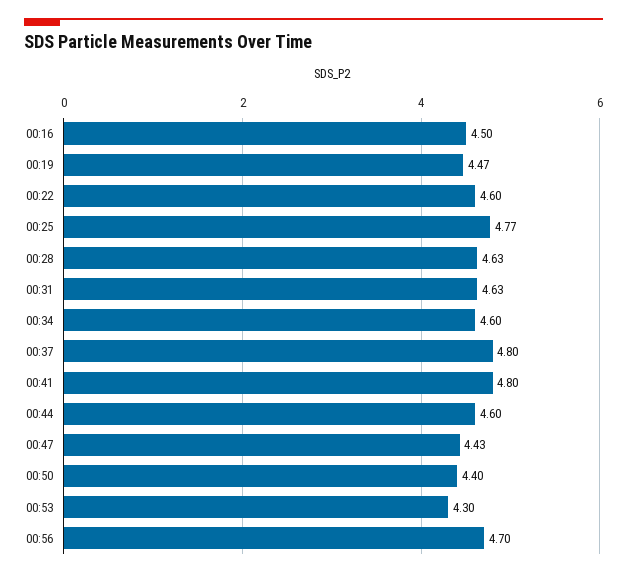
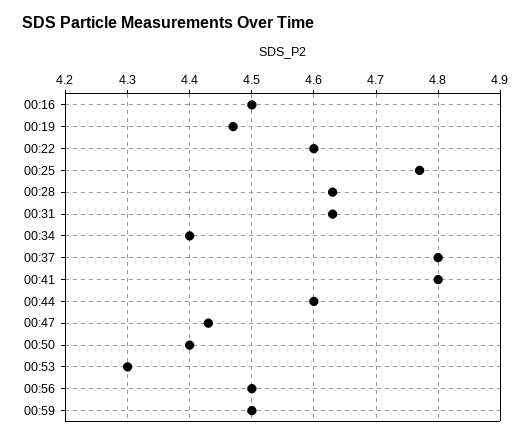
00:34: 4.6 -> 4.4
00:56: 4.7 -> 4.5
00:59: none -> 4.5

